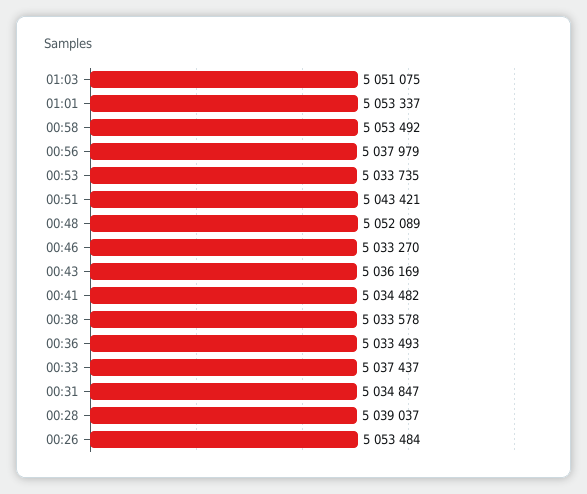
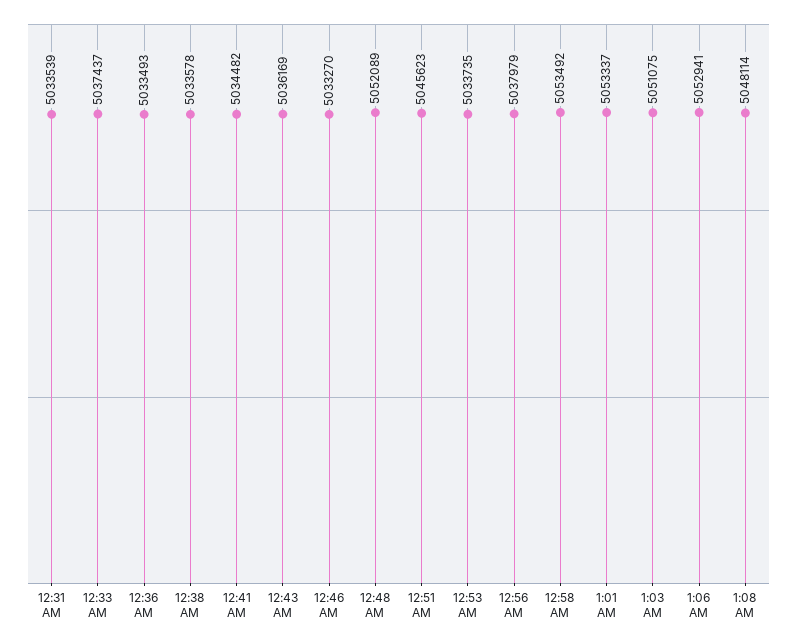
00:51: 5043421 -> 5045623
00:31: 5034847 -> 5033539
00:28: 5039037 -> none
00:26: 5053484 -> none
1:06 AM: none -> 5052941
1:08 AM: none -> 5048114

